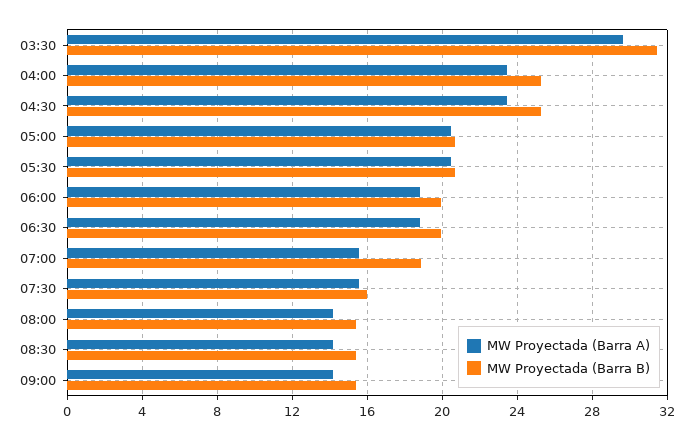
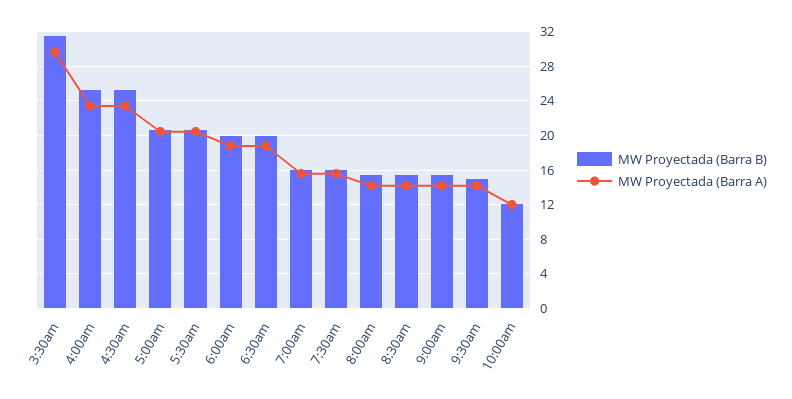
MW Proyectada (Barra B), 07:00: 19 -> 16
MW Proyectada (Barra B), 9:30am: none -> 15
MW Proyectada (Barra A), 9:30am: none -> 14
MW Proyectada (Barra B), 10:00am: none -> 12
MW Proyectada (Barra A), 10:00am: none -> 12

